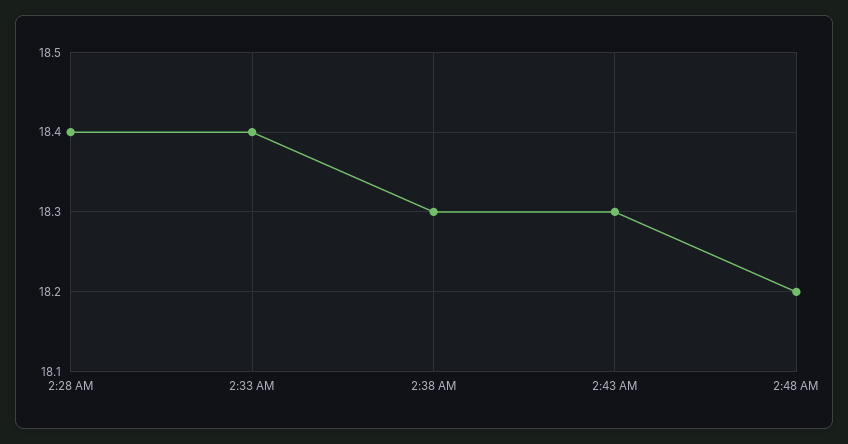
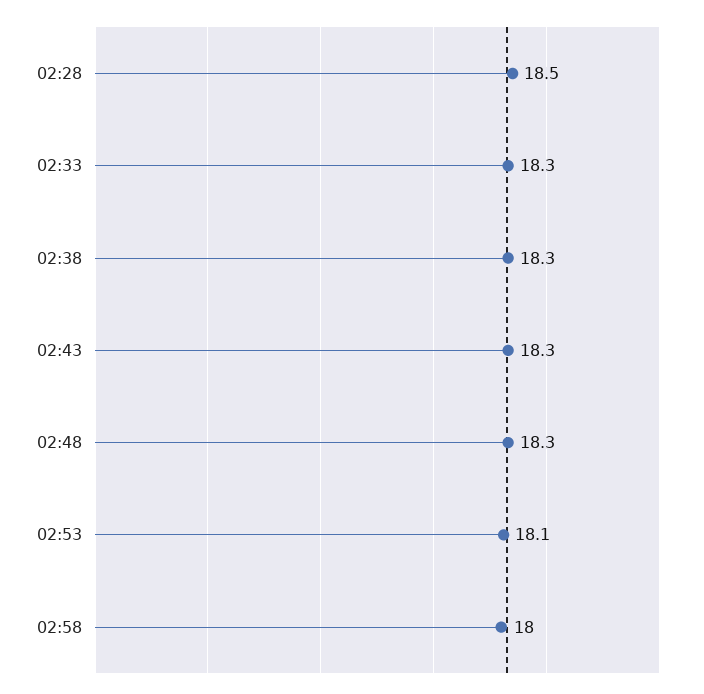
2:28 AM: 18.4 -> 18.5
2:33 AM: 18.4 -> 18.3
2:48 AM: 18.2 -> 18.3
02:53: none -> 18.1
02:58: none -> 18

